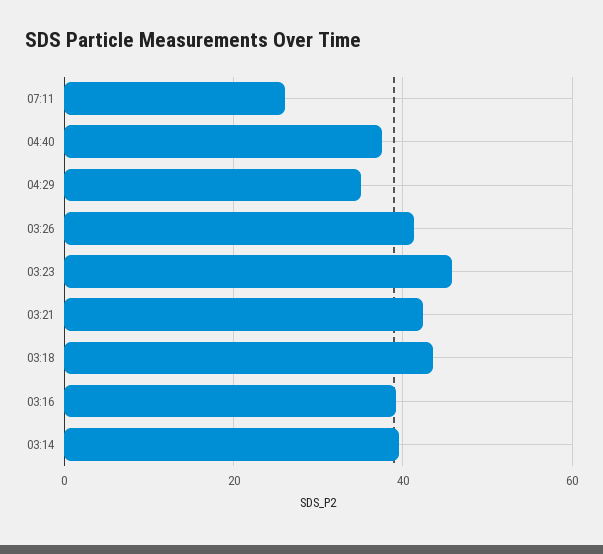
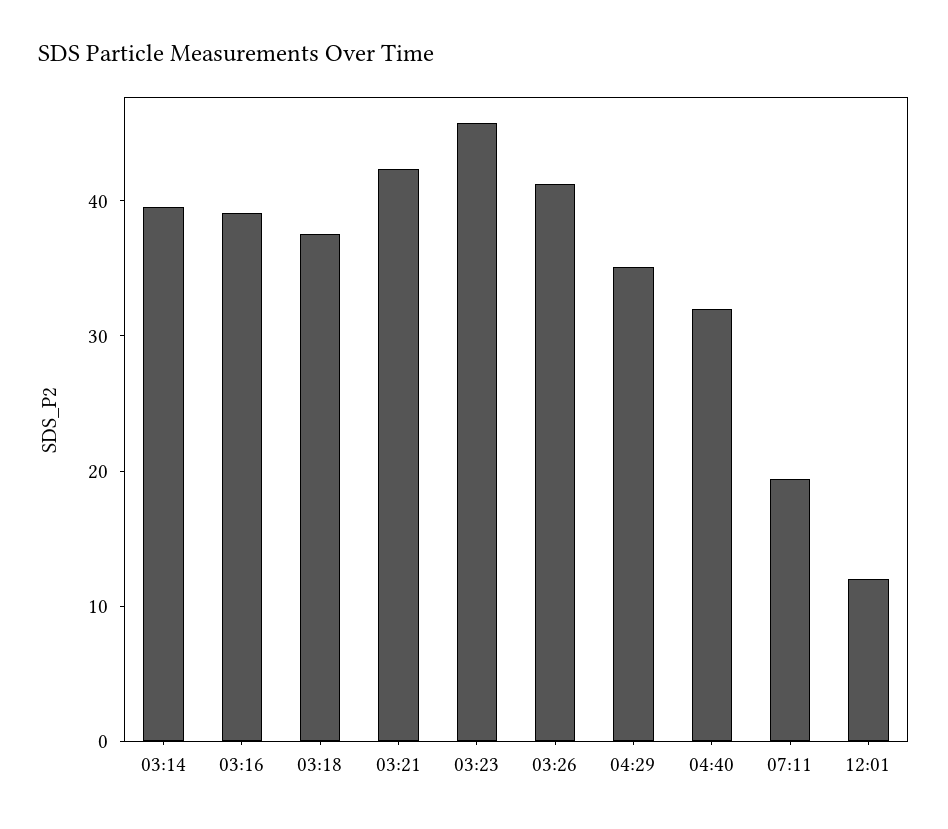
07:11: 26 -> 20
04:40: 38 -> 32
03:18: 44 -> 38
12:01: none -> 12

